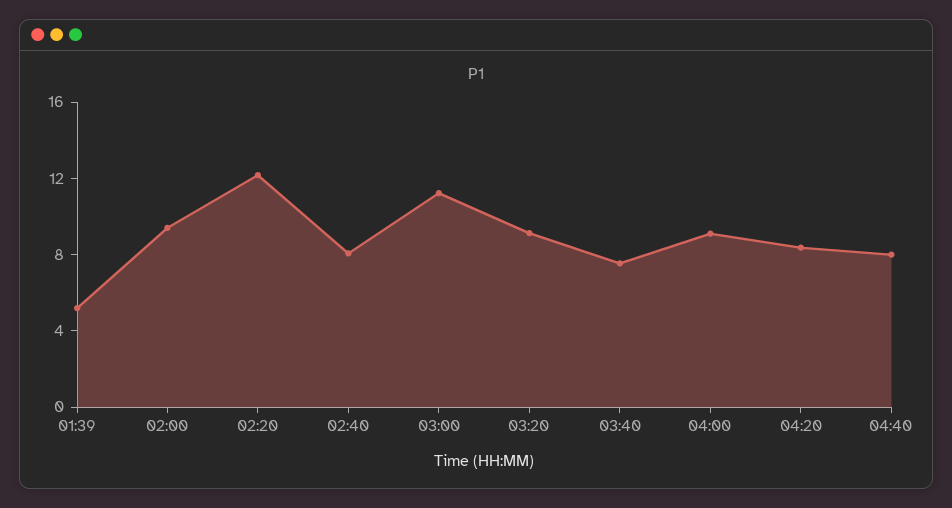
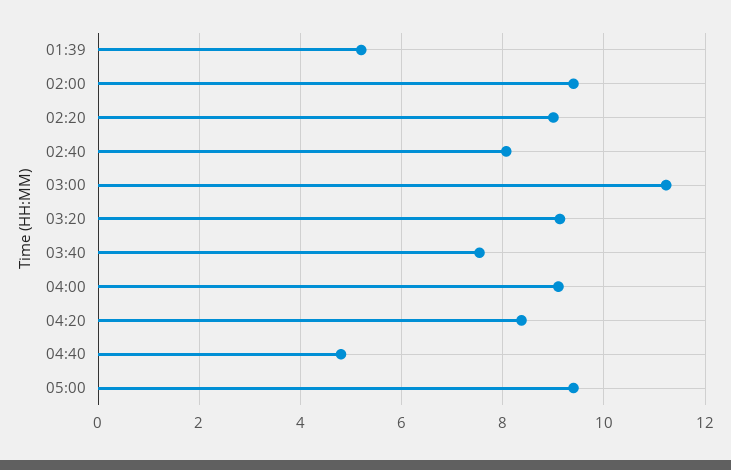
02:20: 12 -> 9
04:40: 8 -> 4.8
05:00: none -> 9.4

